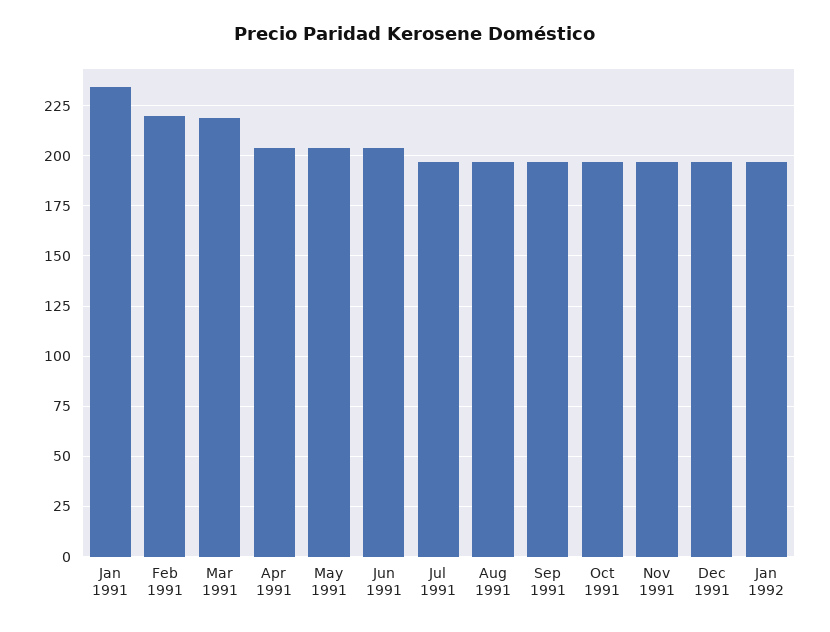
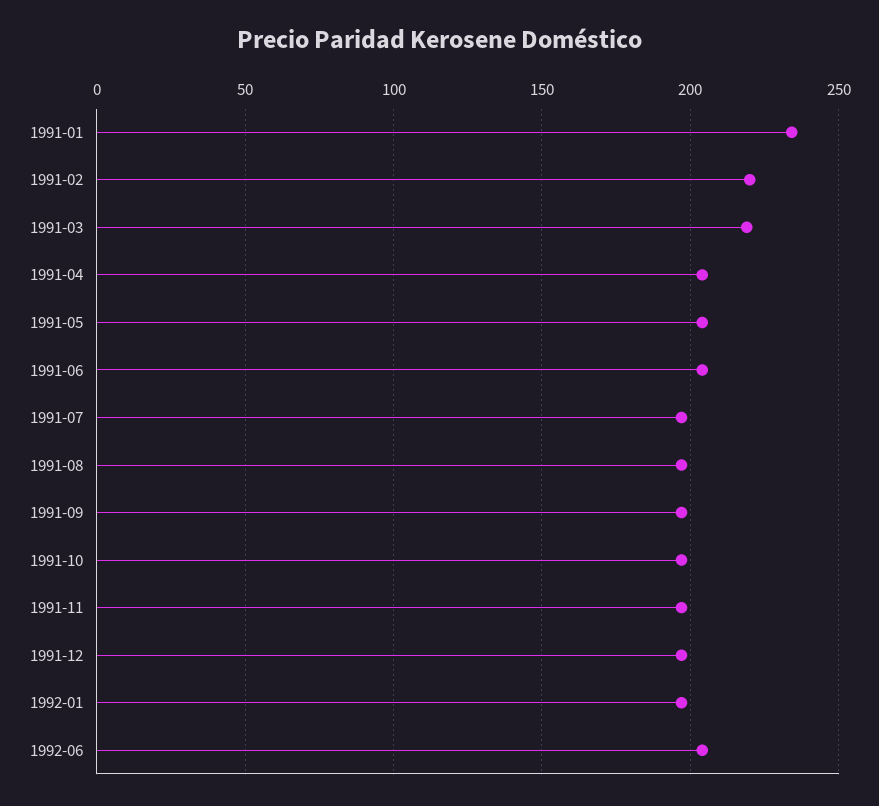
1992-06: none -> 205

